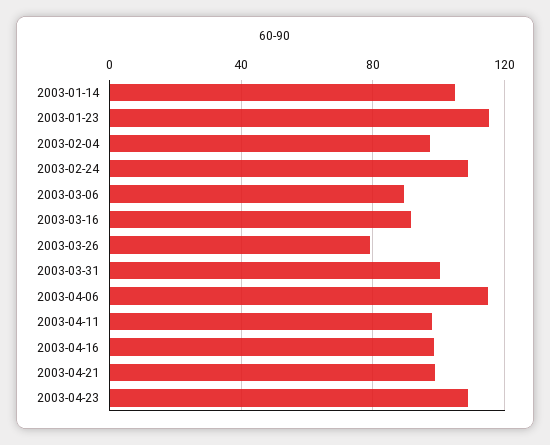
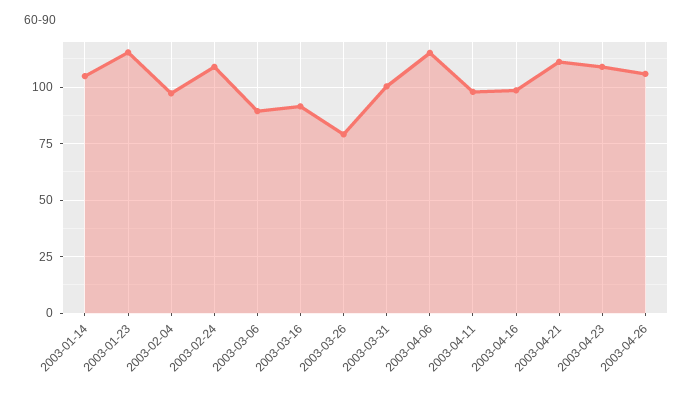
2003-04-21: 100 -> 110
2003-04-26: none -> 105

